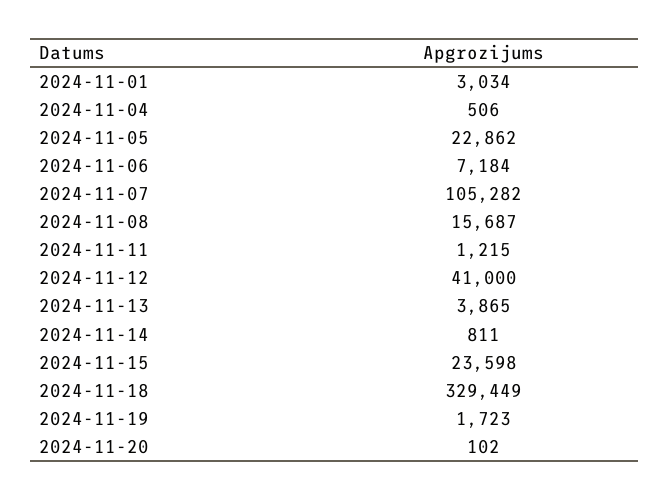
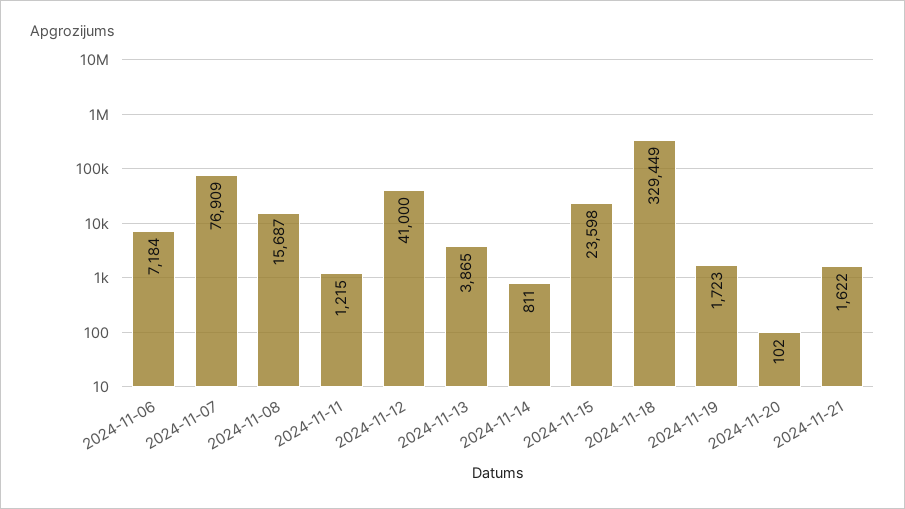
2024-11-01: 3034 -> none
2024-11-04: 506 -> none
2024-11-05: 22862 -> none
2024-11-07: 105282 -> 76909
2024-11-21: none -> 1622

